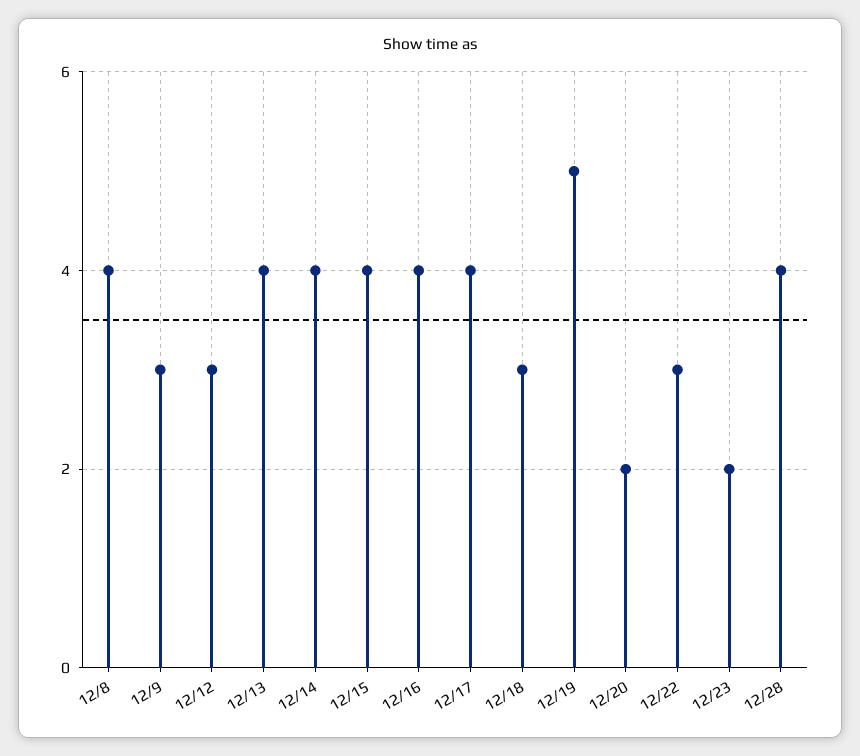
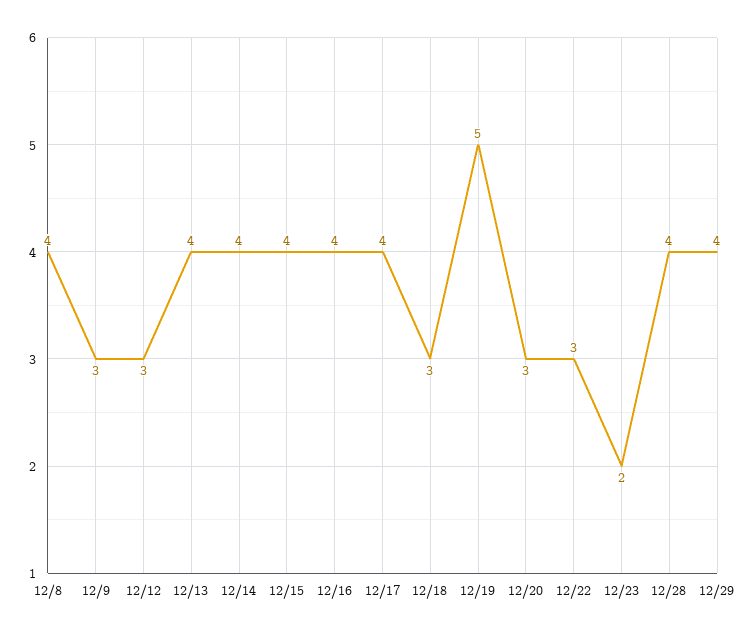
12/20: 2 -> 3
12/29: none -> 4

